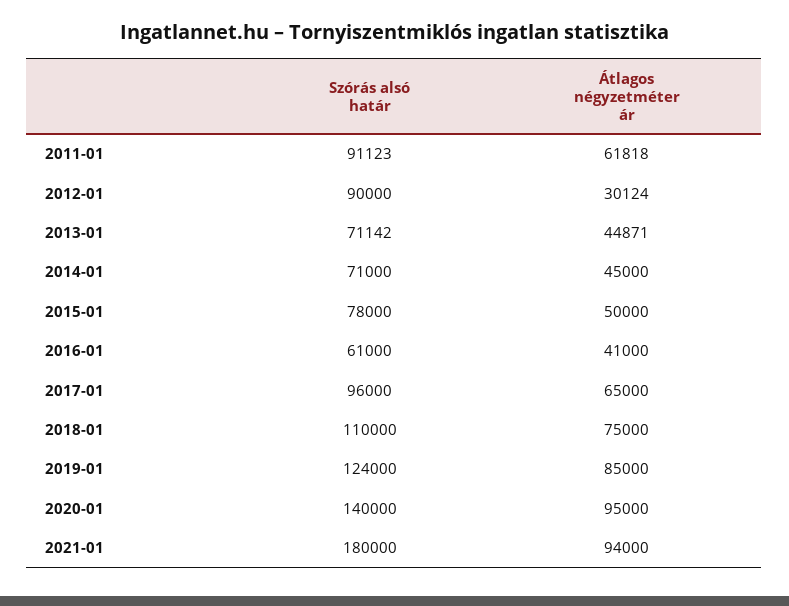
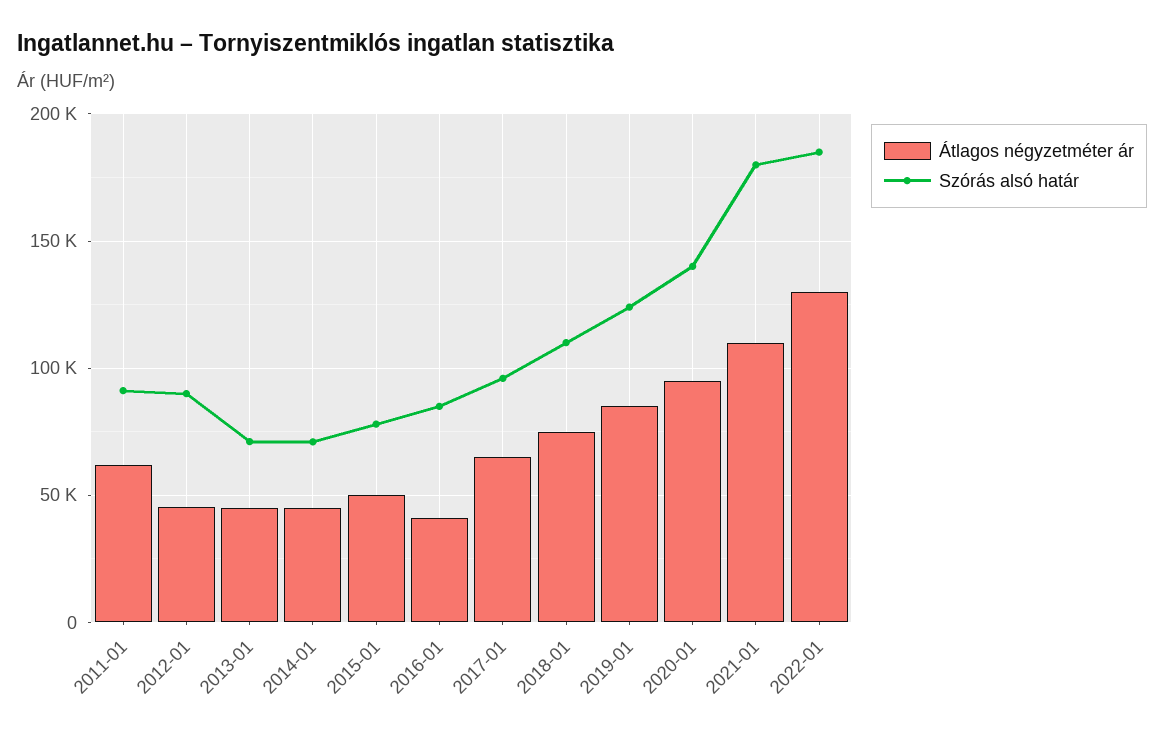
Átlagos négyzetméter ár, 2012-01: 30124 -> 45000
Szórás alsó határ, 2016-01: 61000 -> 85000
Átlagos négyzetméter ár, 2021-01: 94000 -> 110000
Átlagos négyzetméter ár, 2022-01: none -> 130000
Szórás alsó határ, 2022-01: none -> 185000

